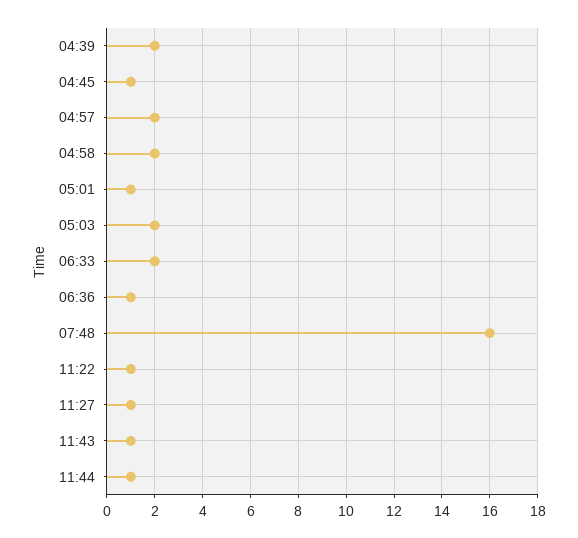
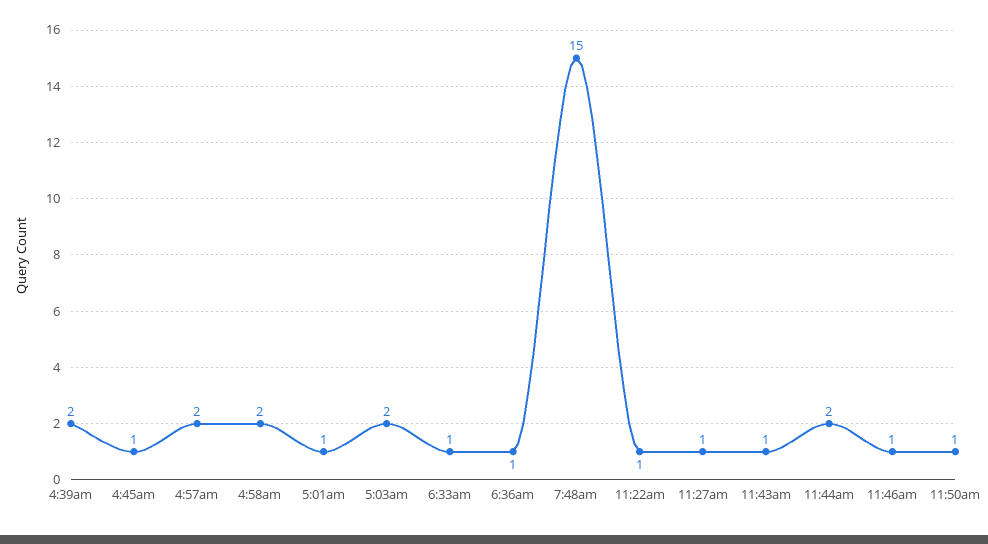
06:33: 2 -> 1
07:48: 16 -> 15
11:44: 1 -> 2
11:46am: none -> 1
11:50am: none -> 1

